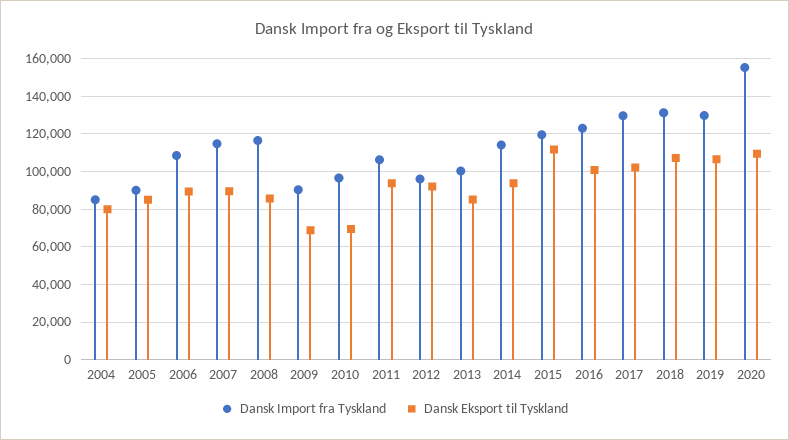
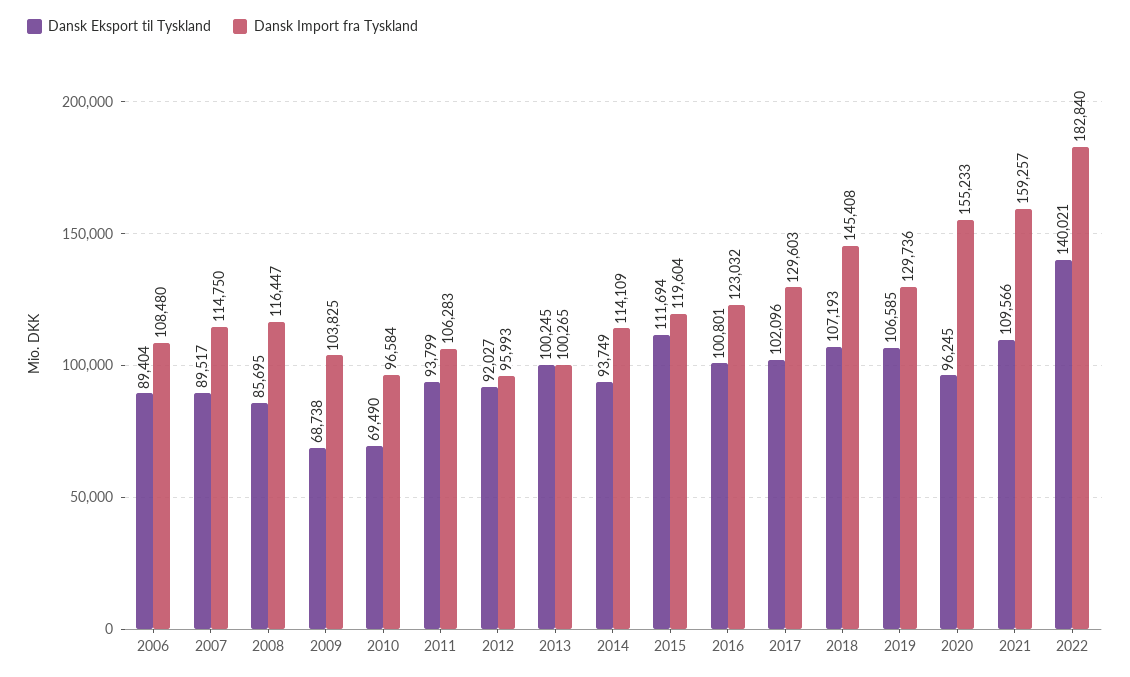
Dansk Import fra Tyskland, 2004: 85000 -> none
Dansk Eksport til Tyskland, 2004: 80000 -> none
Dansk Import fra Tyskland, 2005: 90000 -> none
Dansk Eksport til Tyskland, 2005: 85000 -> none
Dansk Import fra Tyskland, 2009: 90000 -> 103825
Dansk Eksport til Tyskland, 2013: 85000 -> 100245
Dansk Import fra Tyskland, 2018: 130000 -> 145408
Dansk Eksport til Tyskland, 2020: 110000 -> 96245
Dansk Eksport til Tyskland, 2021: none -> 109566
Dansk Import fra Tyskland, 2021: none -> 159257
Dansk Eksport til Tyskland, 2022: none -> 140021
Dansk Import fra Tyskland, 2022: none -> 182840

